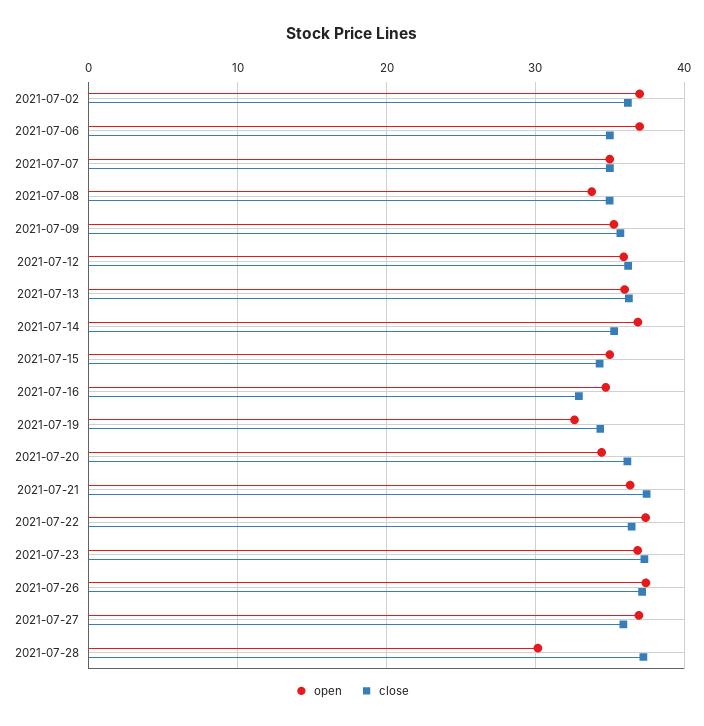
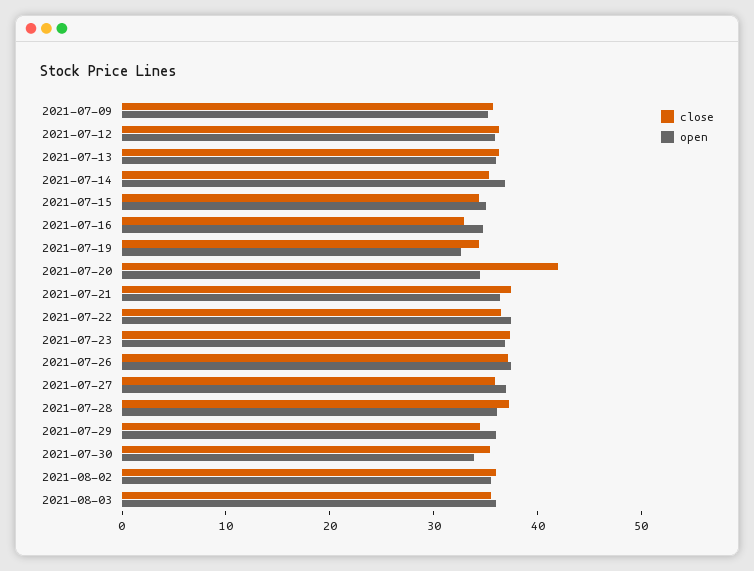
open, 2021-07-02: 37 -> none
close, 2021-07-02: 36 -> none
open, 2021-07-06: 37 -> none
close, 2021-07-06: 35 -> none
open, 2021-07-07: 35 -> none
close, 2021-07-07: 35 -> none
open, 2021-07-08: 34 -> none
close, 2021-07-08: 35 -> none
close, 2021-07-20: 36 -> 42
open, 2021-07-28: 30 -> 36
close, 2021-07-29: none -> 34
open, 2021-07-29: none -> 36
close, 2021-07-30: none -> 36
open, 2021-07-30: none -> 34
close, 2021-08-02: none -> 36
open, 2021-08-02: none -> 36
close, 2021-08-03: none -> 36
open, 2021-08-03: none -> 36

